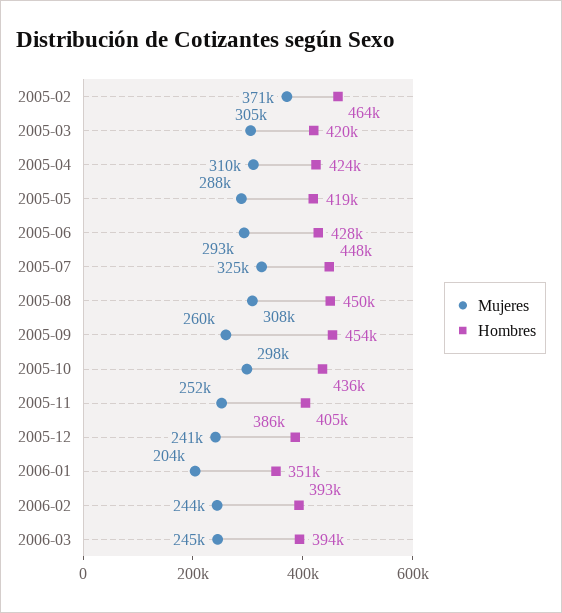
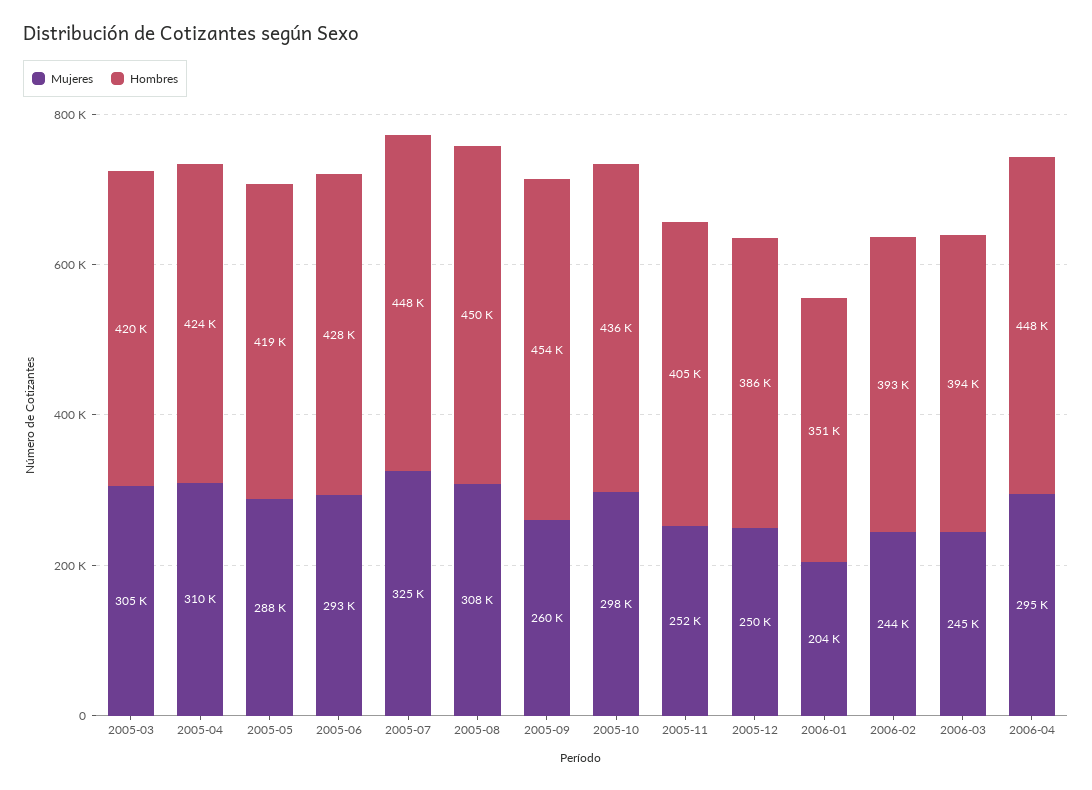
Mujeres, 2005-02: 371000 -> none
Hombres, 2005-02: 464000 -> none
Mujeres, 2005-12: 241000 -> 250000
Mujeres, 2006-04: none -> 295000
Hombres, 2006-04: none -> 448000

